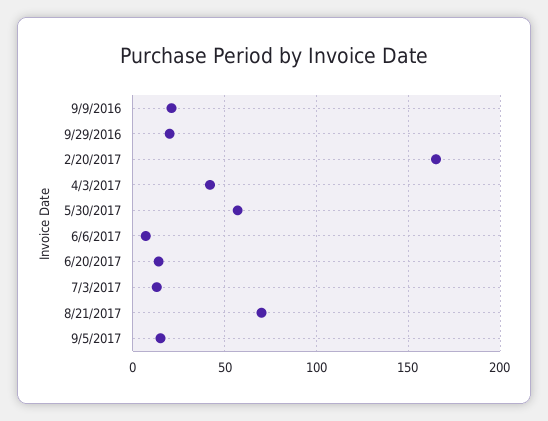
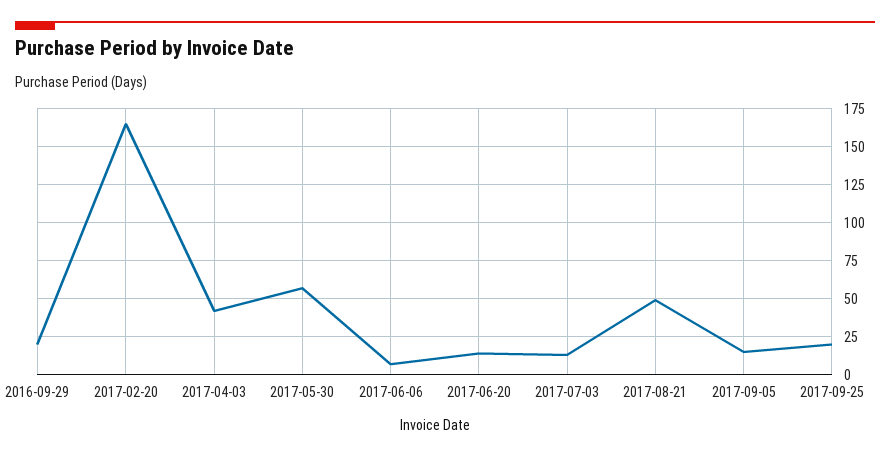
9/9/2016: 20 -> none
8/21/2017: 70 -> 50
2017-09-25: none -> 20

